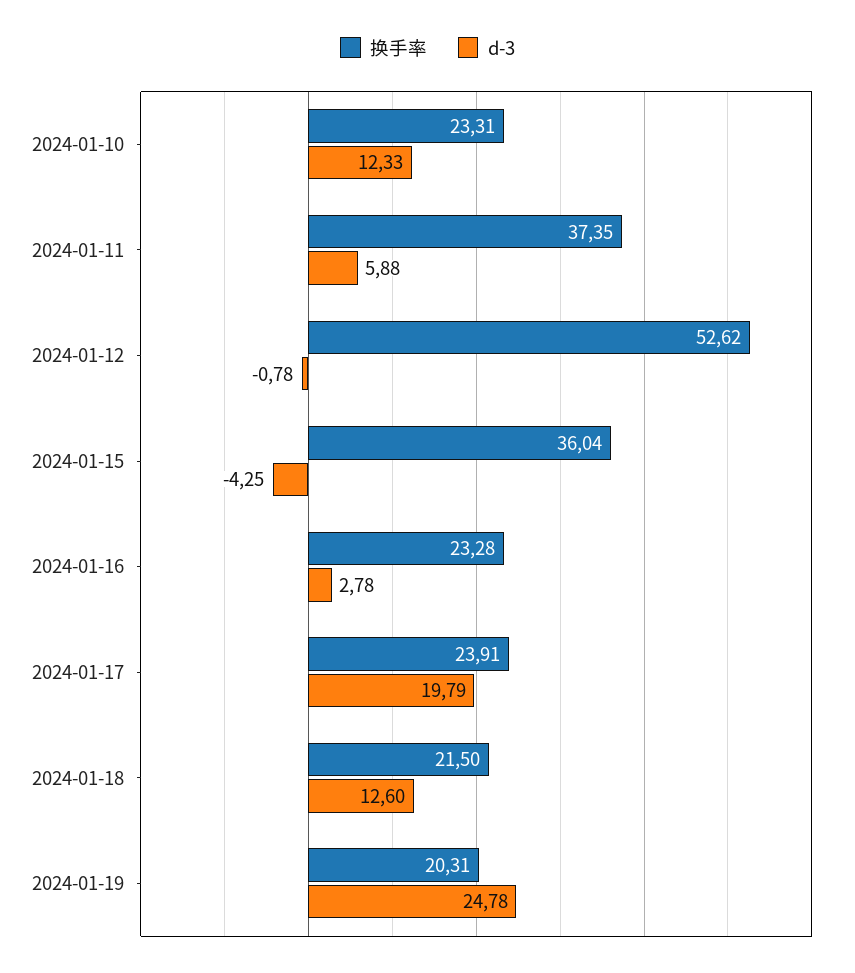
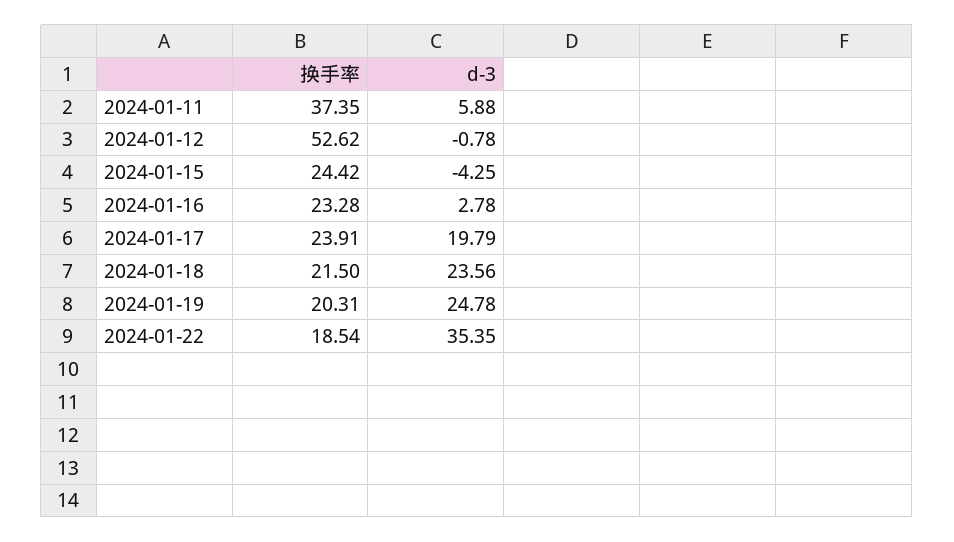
换手率, 2024-01-10: 23.31 -> none
d-3, 2024-01-10: 12.33 -> none
换手率, 2024-01-15: 36.04 -> 24.42
d-3, 2024-01-18: 12.6 -> 23.56
换手率, 2024-01-22: none -> 18.54
d-3, 2024-01-22: none -> 35.35

